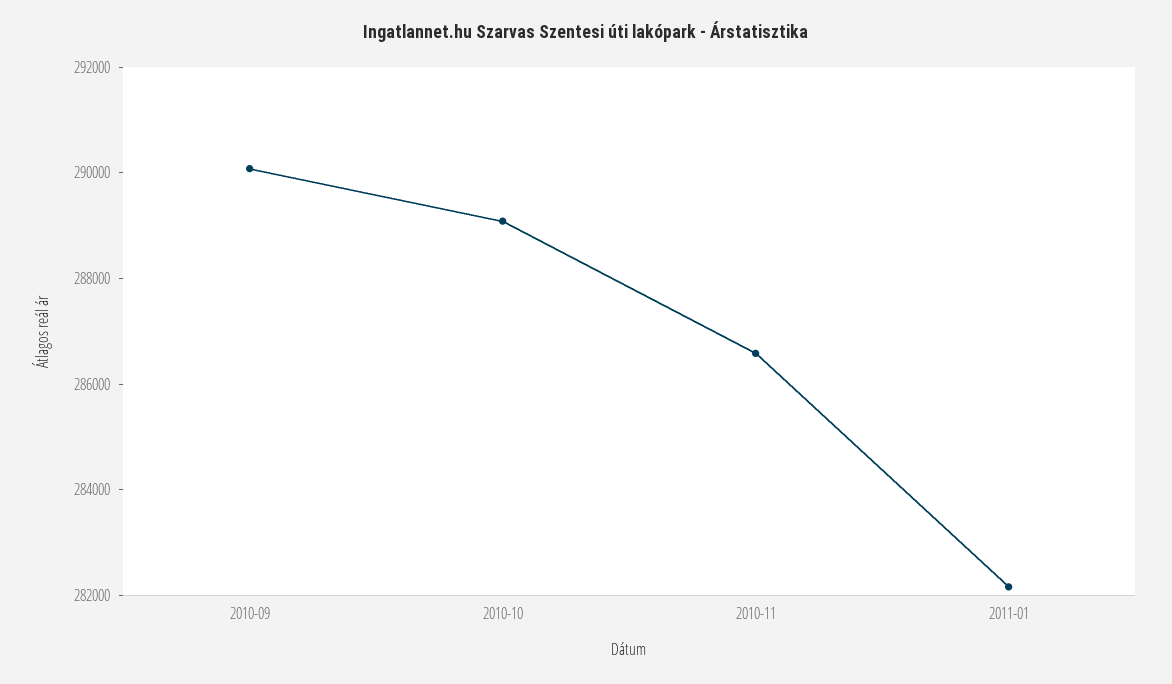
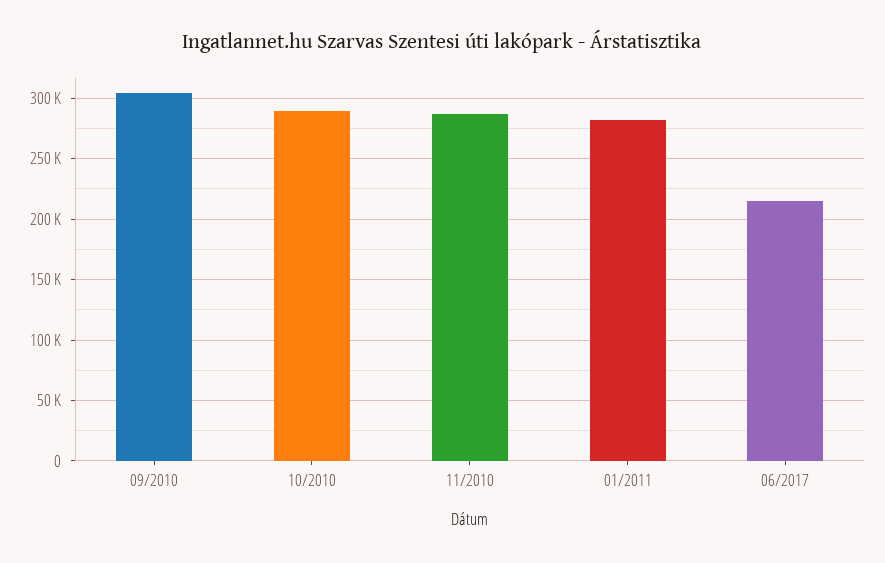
2010-09: 290000 -> 305000
06/2017: none -> 215000

